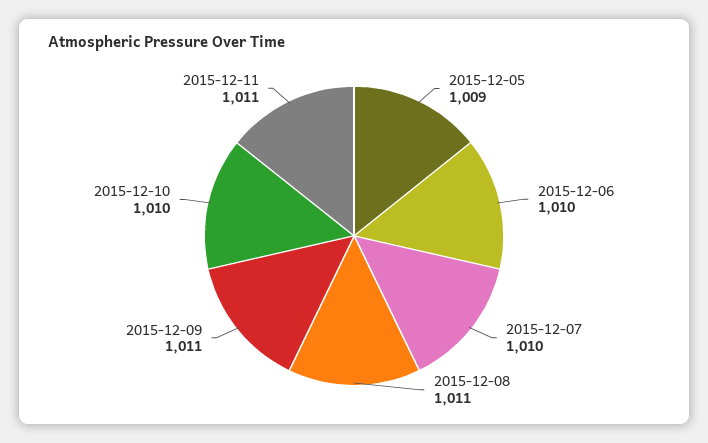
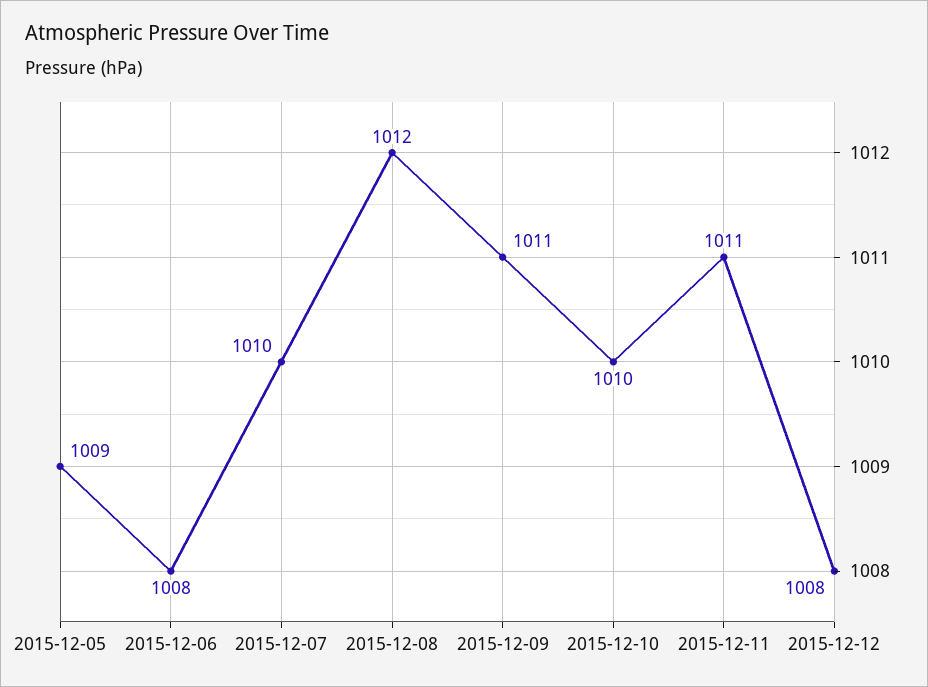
2015-12-06: 1010 -> 1008
2015-12-08: 1011 -> 1012
2015-12-12: none -> 1008

